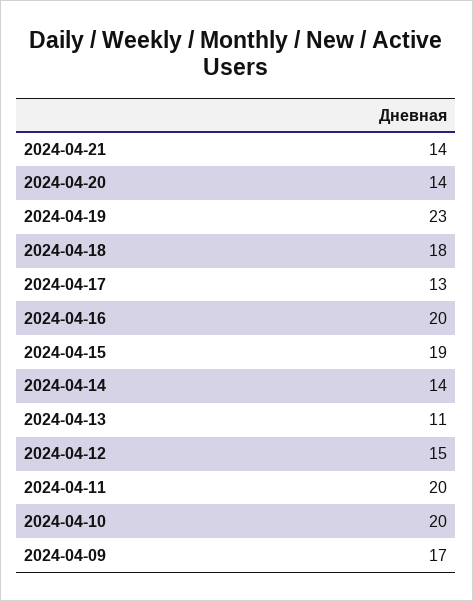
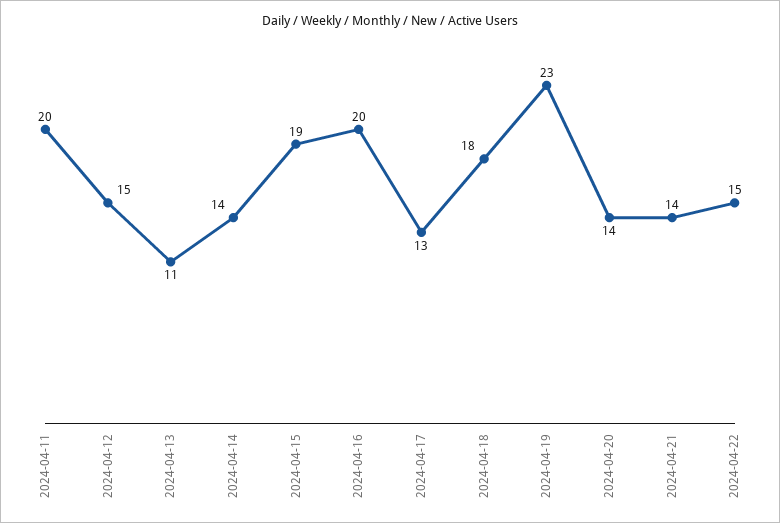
2024-04-10: 20 -> none
2024-04-09: 17 -> none
2024-04-22: none -> 15

